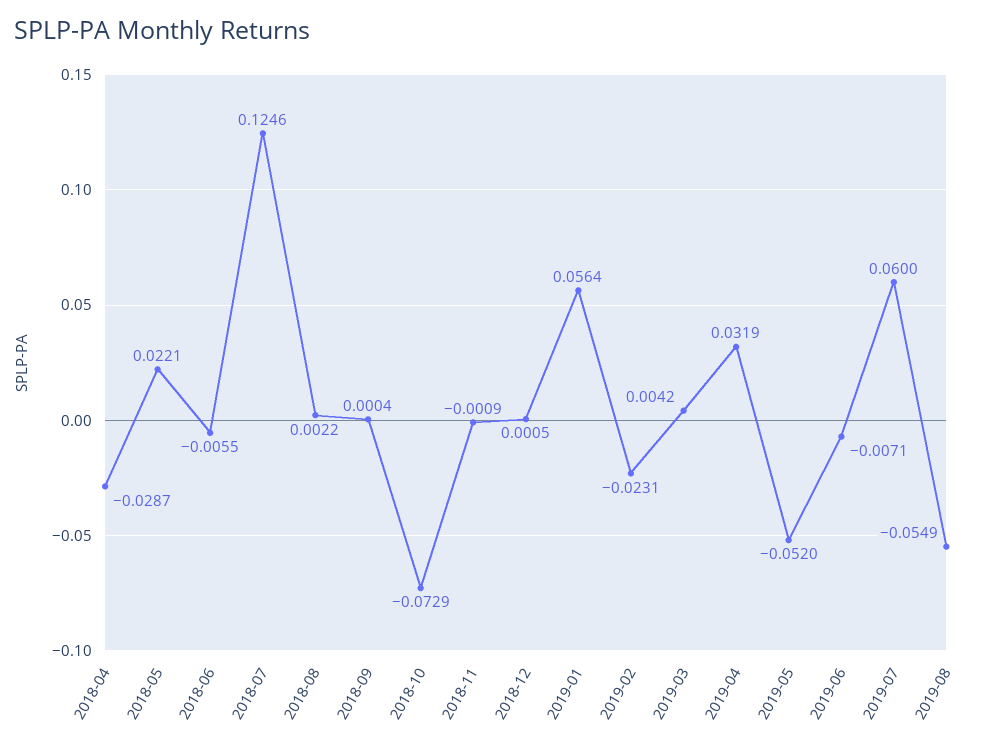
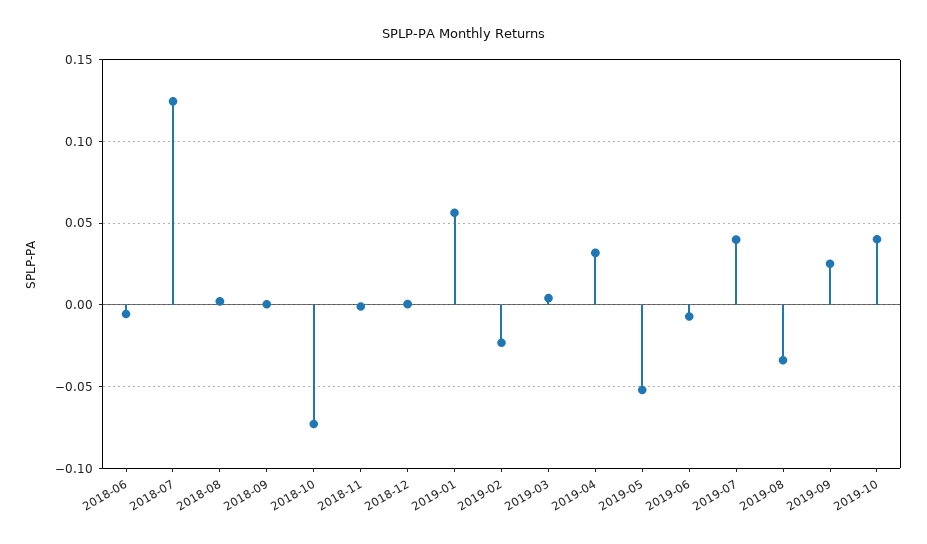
2018-04: -0.0287 -> none
2018-05: 0.0221 -> none
2019-07: 0.06 -> 0.04
2019-08: -0.0549 -> -0.035
2019-09: none -> 0.025
2019-10: none -> 0.04

